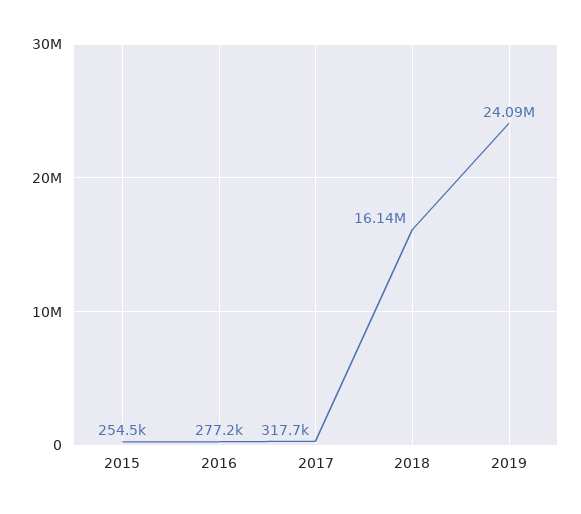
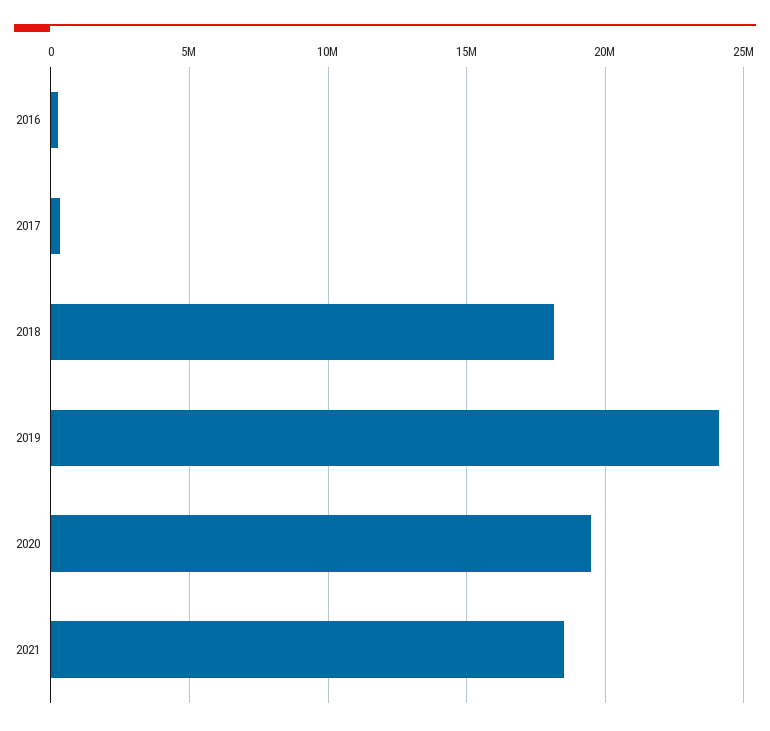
2015: 254500 -> none
2018: 16140000 -> 18000000
2020: none -> 19500000
2021: none -> 18500000

